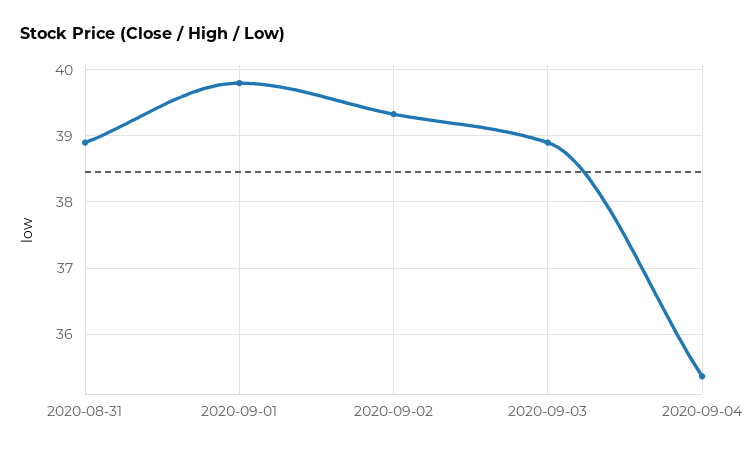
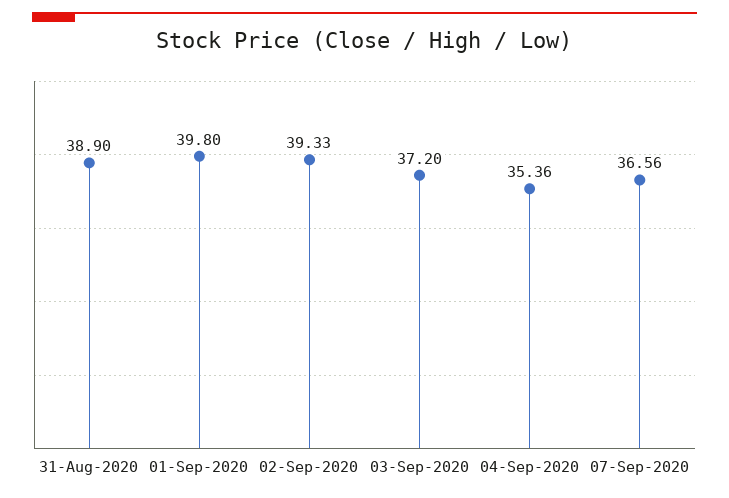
2020-09-03: 38.9 -> 37.2
07-Sep-2020: none -> 36.56

